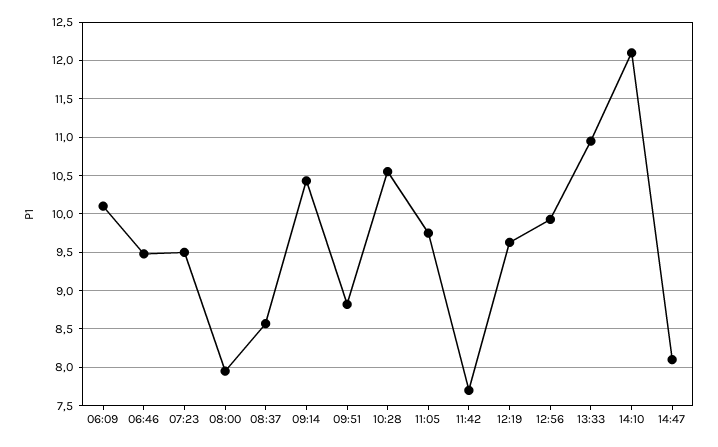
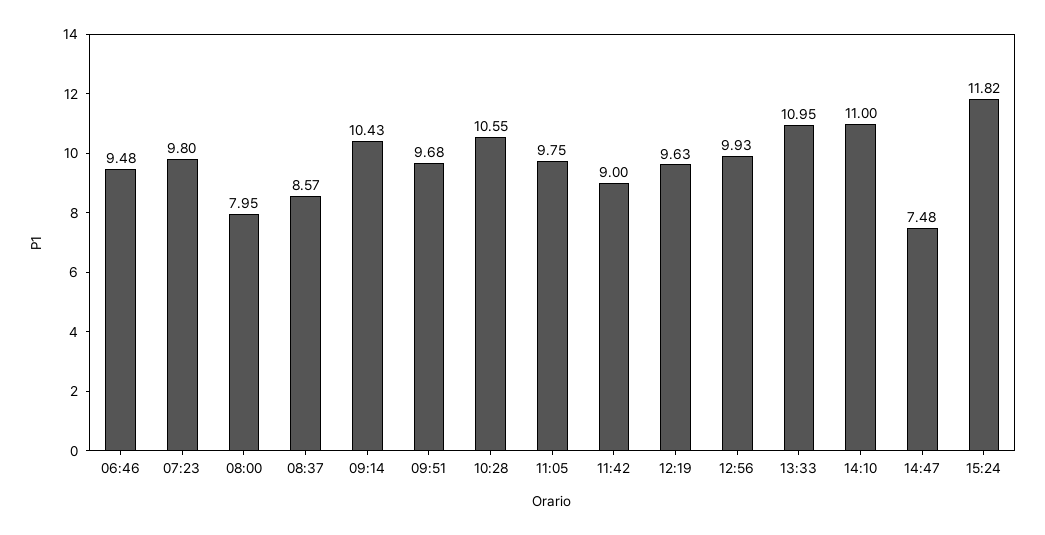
06:09: 10.1 -> none
07:23: 9.5 -> 9.8
09:51: 8.8 -> 9.68
11:42: 7.7 -> 9
14:10: 12.1 -> 11
14:47: 8.1 -> 7.48
15:24: none -> 11.82

